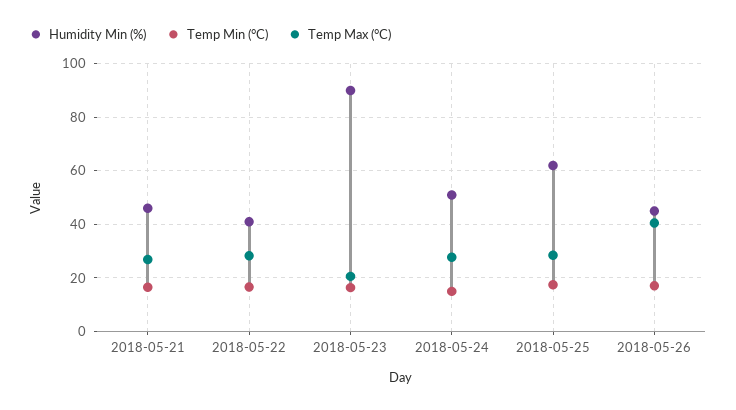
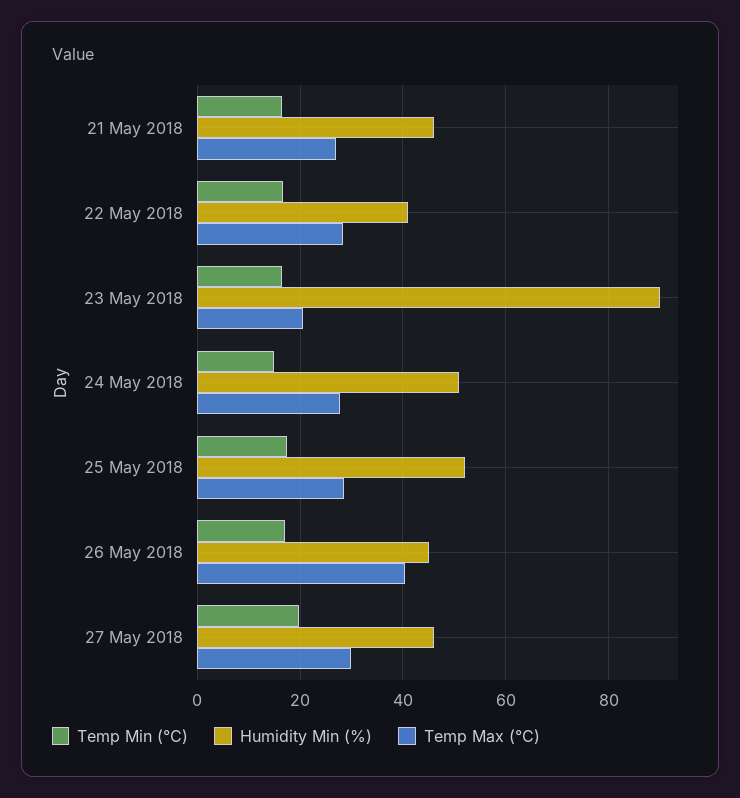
Humidity Min (%), 2018-05-25: 62.5 -> 52
Temp Min (°C), 27 May 2018: none -> 20
Humidity Min (%), 27 May 2018: none -> 46
Temp Max (°C), 27 May 2018: none -> 30

